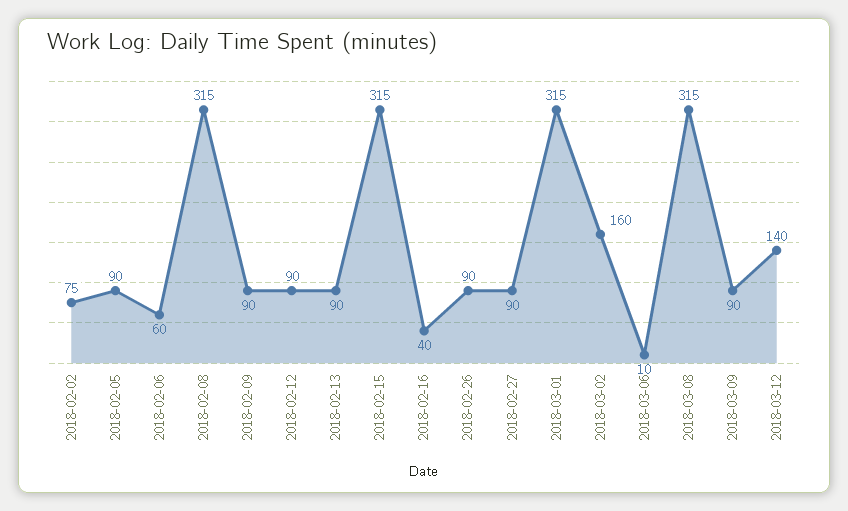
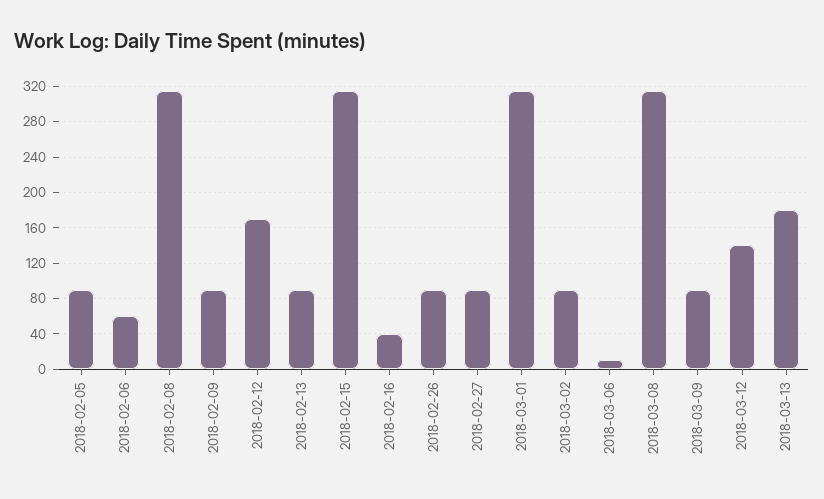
2018-02-02: 75 -> none
2018-02-12: 90 -> 170
2018-03-02: 160 -> 90
2018-03-13: none -> 180

